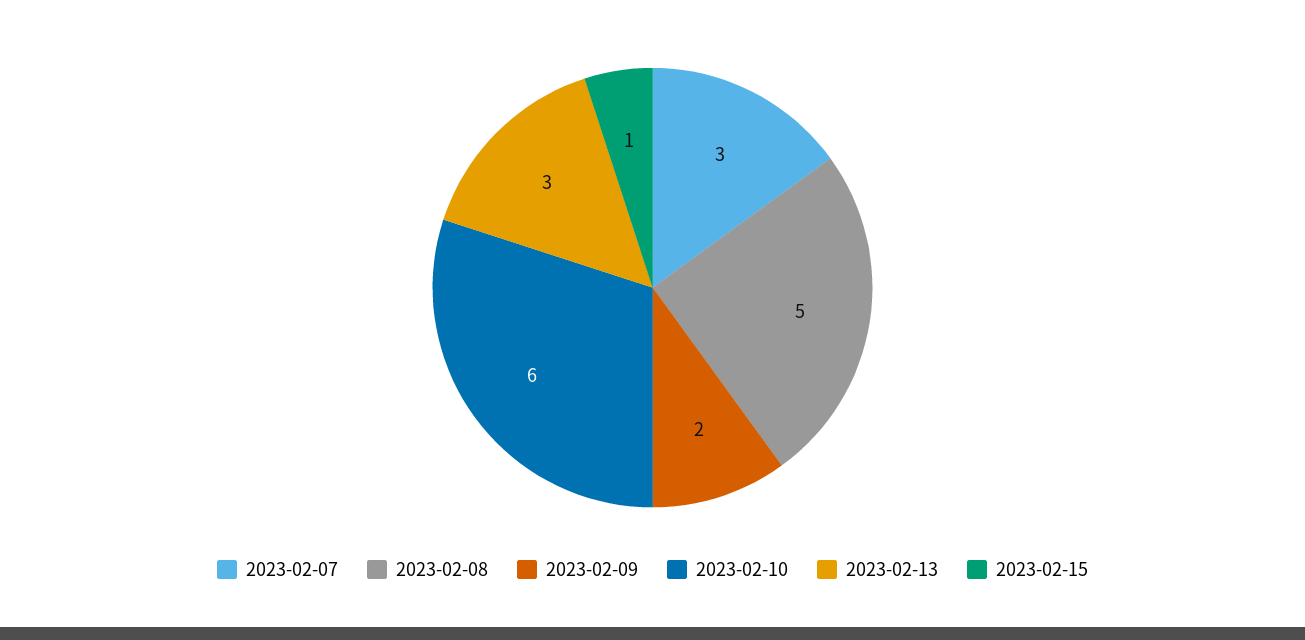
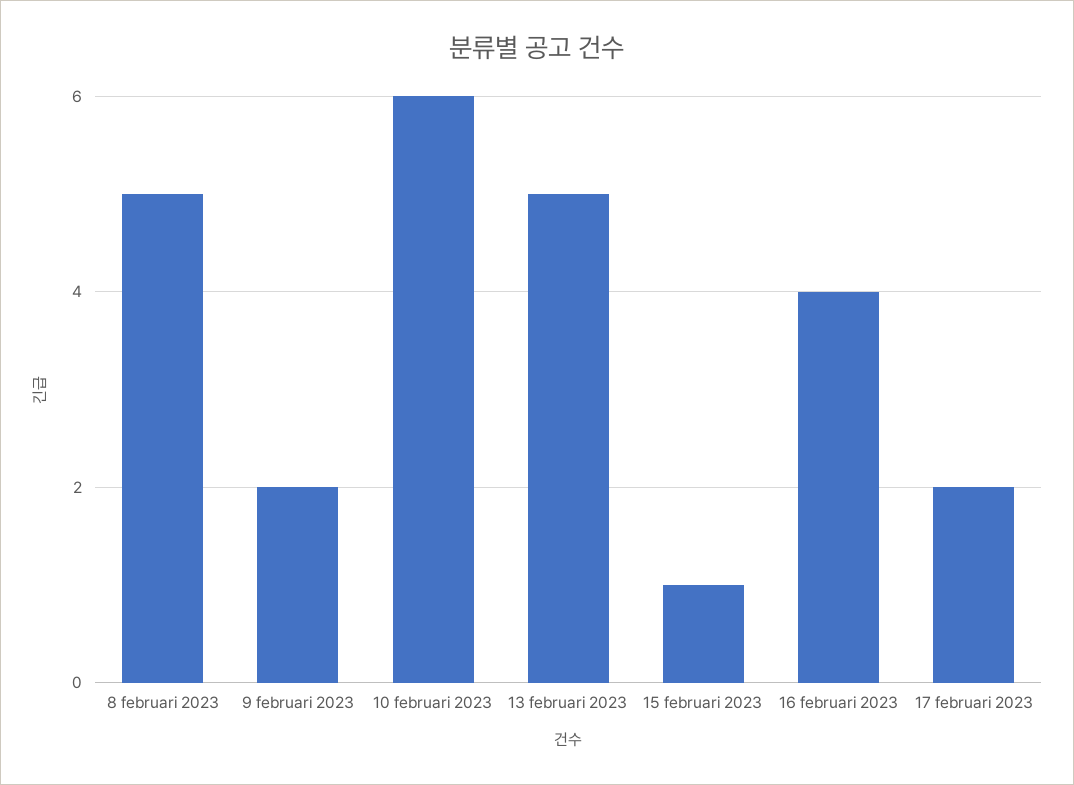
2023-02-07: 3 -> none
2023-02-13: 3 -> 5
16 februari 2023: none -> 4
17 februari 2023: none -> 2

